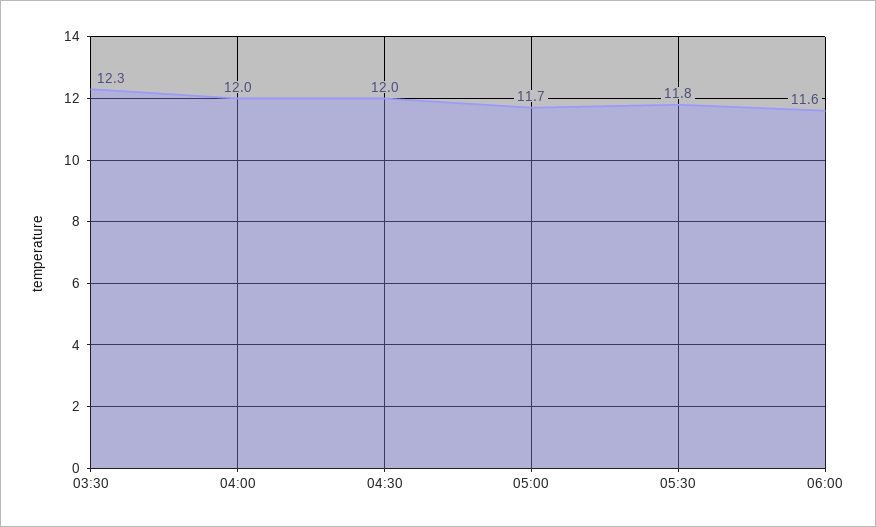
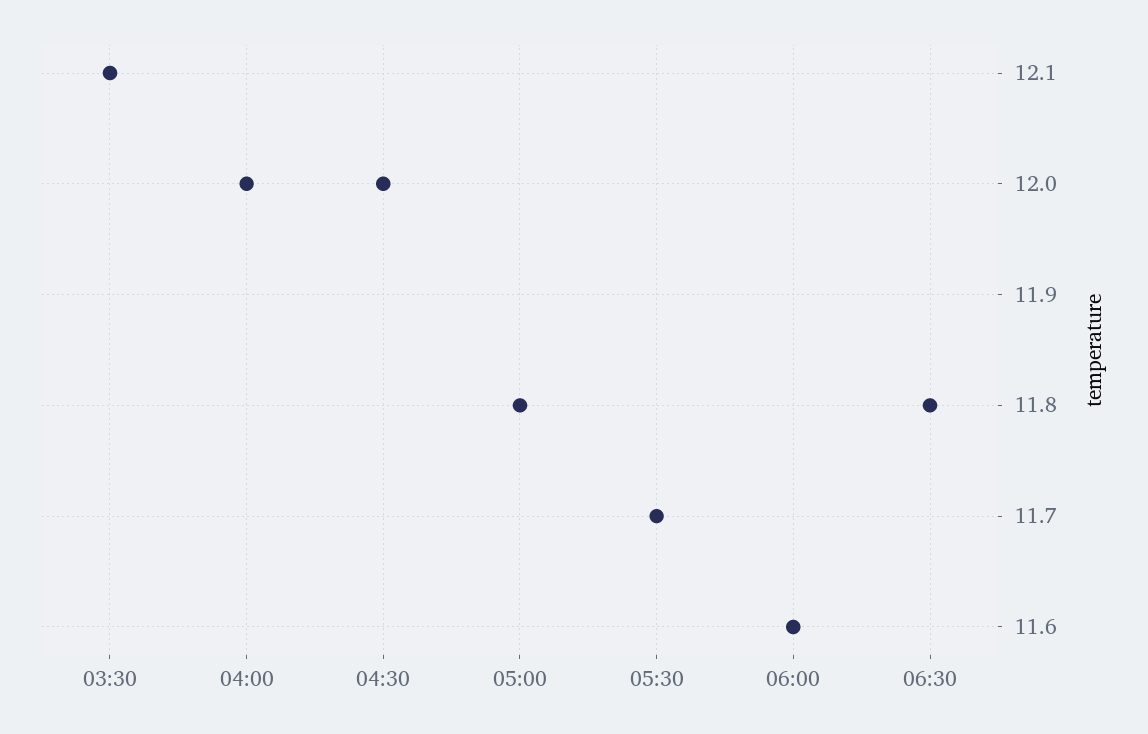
03:30: 12.3 -> 12.1
05:00: 11.7 -> 11.8
05:30: 11.8 -> 11.7
06:30: none -> 11.8

